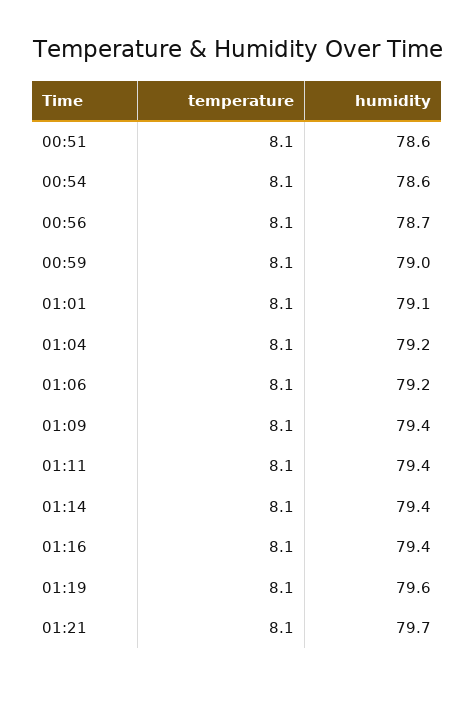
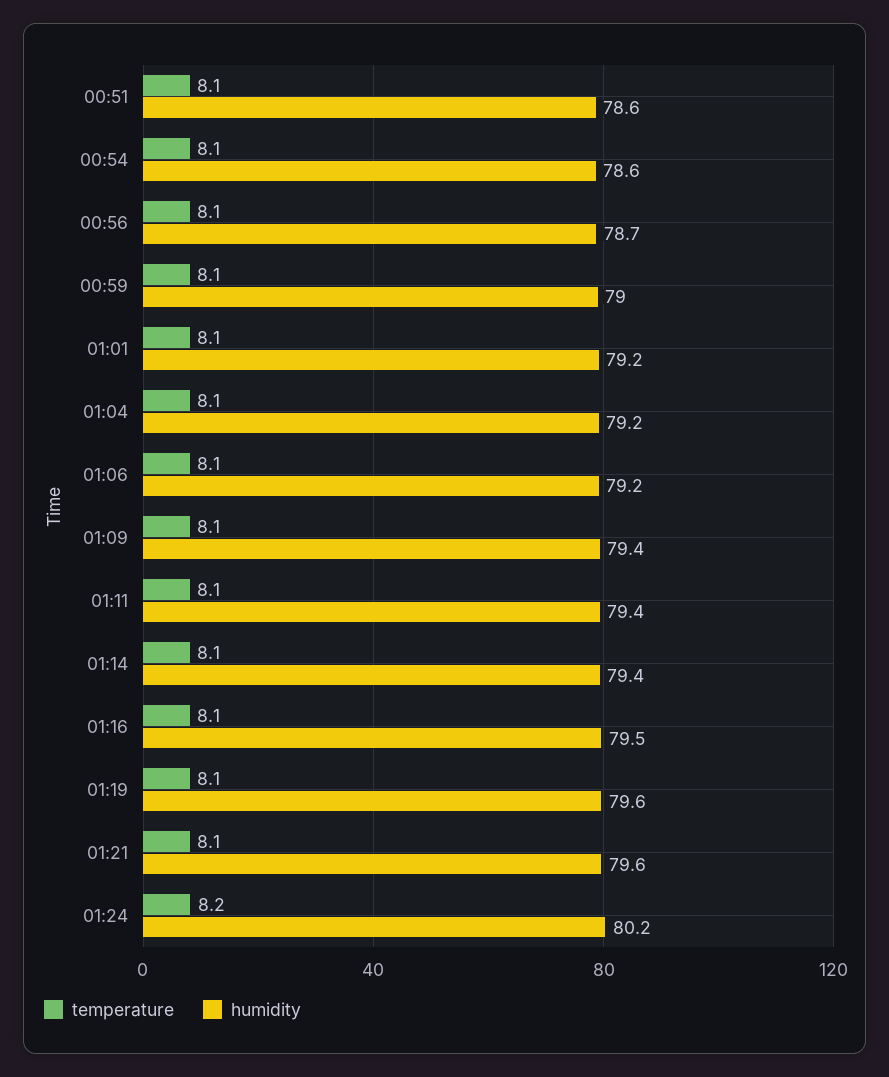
humidity, 01:01: 79.1 -> 79.2
humidity, 01:16: 79.4 -> 79.5
humidity, 01:21: 79.7 -> 79.6
temperature, 01:24: none -> 8.2
humidity, 01:24: none -> 80.2

